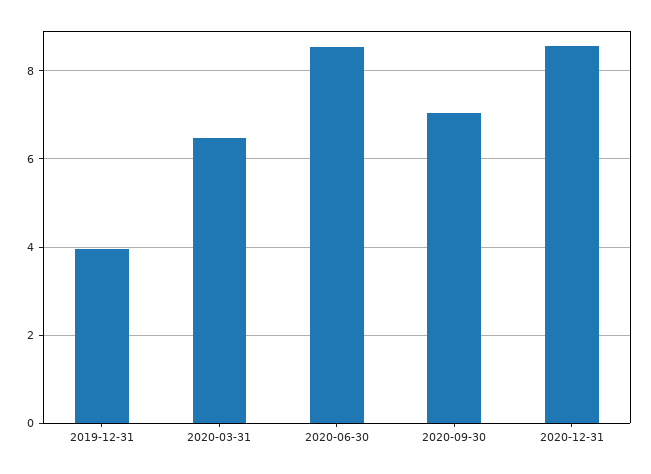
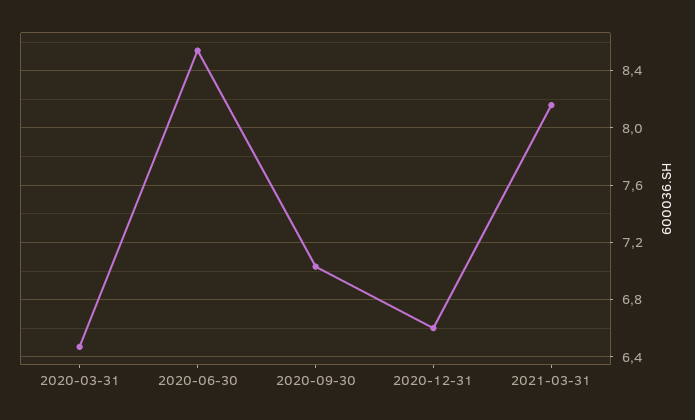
2019-12-31: 4 -> none
2020-12-31: 8.6 -> 6.6
2021-03-31: none -> 8.15

